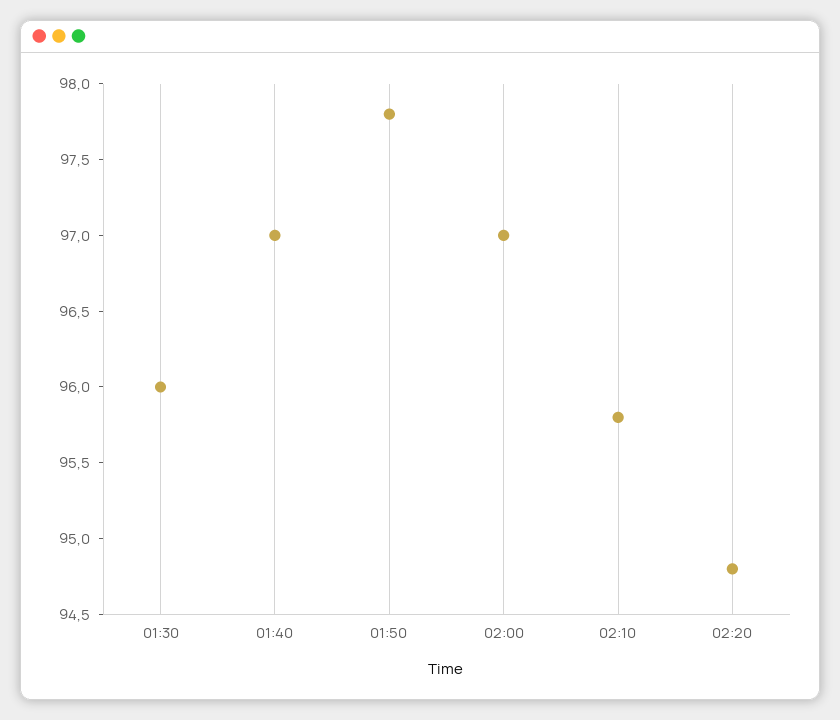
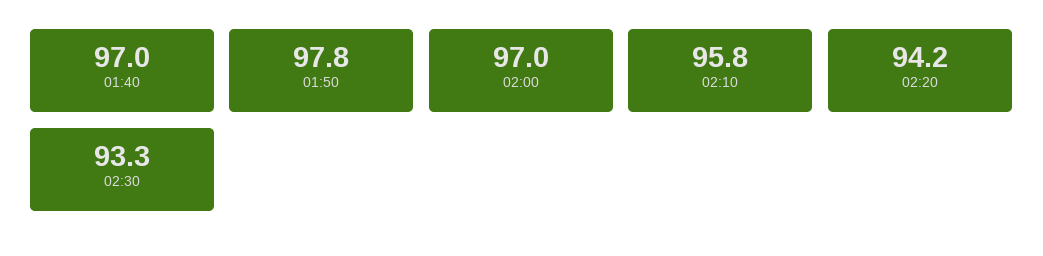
01:30: 96 -> none
02:20: 94.8 -> 94.2
02:30: none -> 93.3

